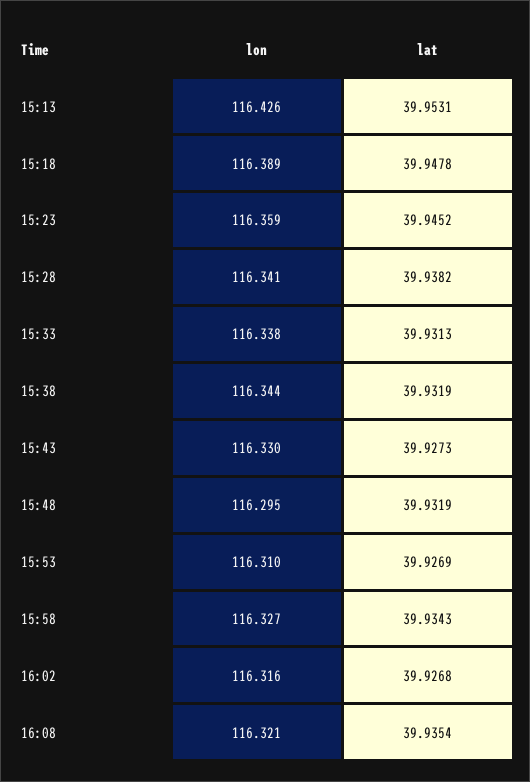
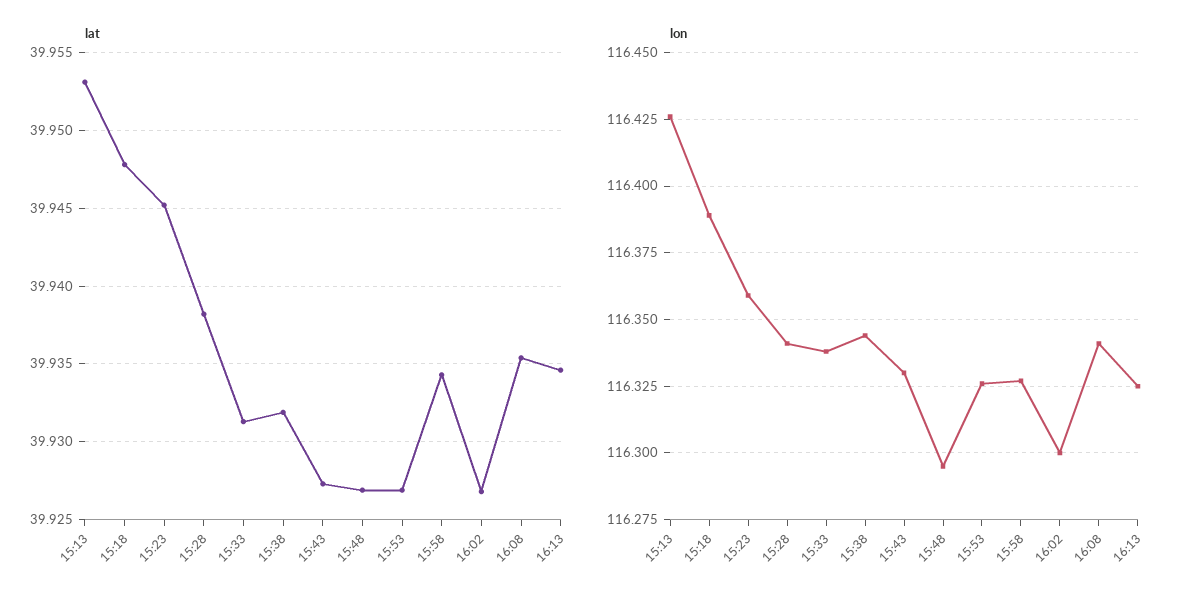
lat, 15:48: 39.9319 -> 39.927
lon, 15:53: 116.31 -> 116.325
lon, 16:02: 116.316 -> 116.3
lon, 16:08: 116.321 -> 116.34
lat, 16:13: none -> 39.9345
lon, 16:13: none -> 116.325

